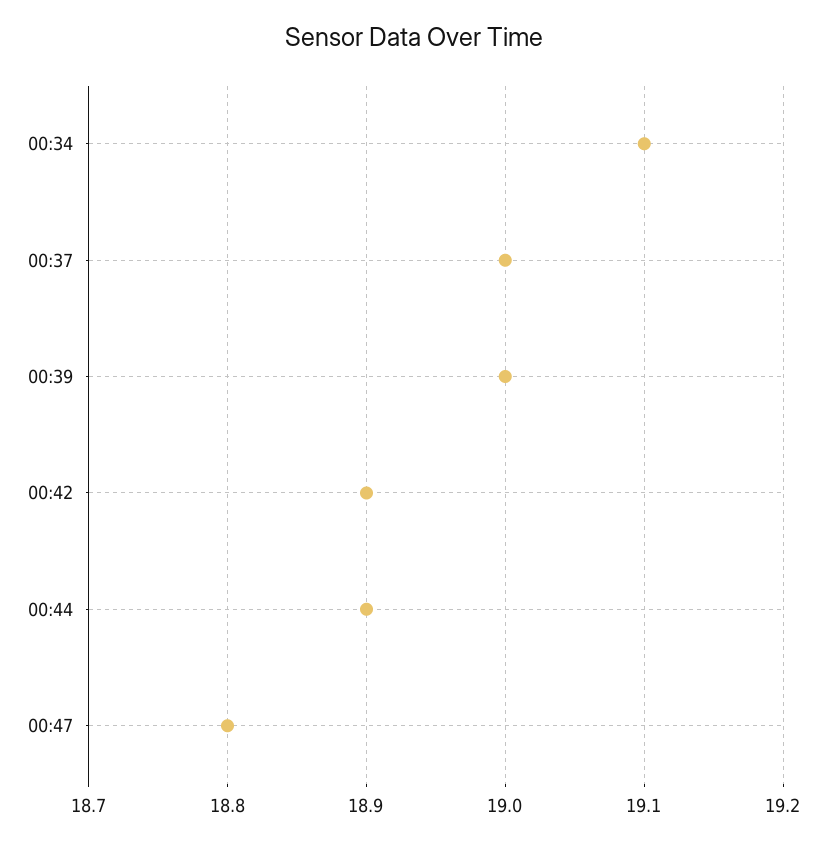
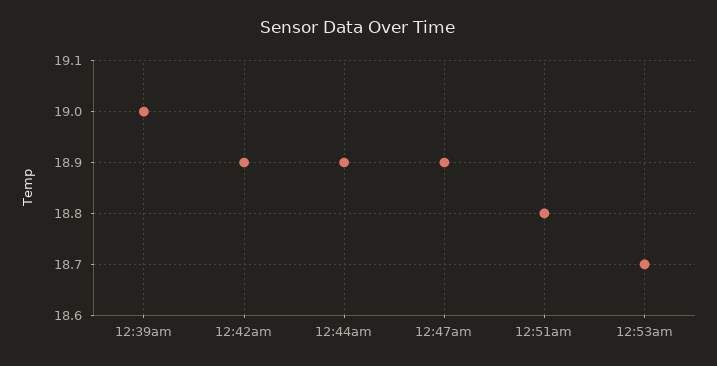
00:34: 19.1 -> none
00:37: 19 -> none
00:47: 18.8 -> 18.9
12:51am: none -> 18.8
12:53am: none -> 18.7

